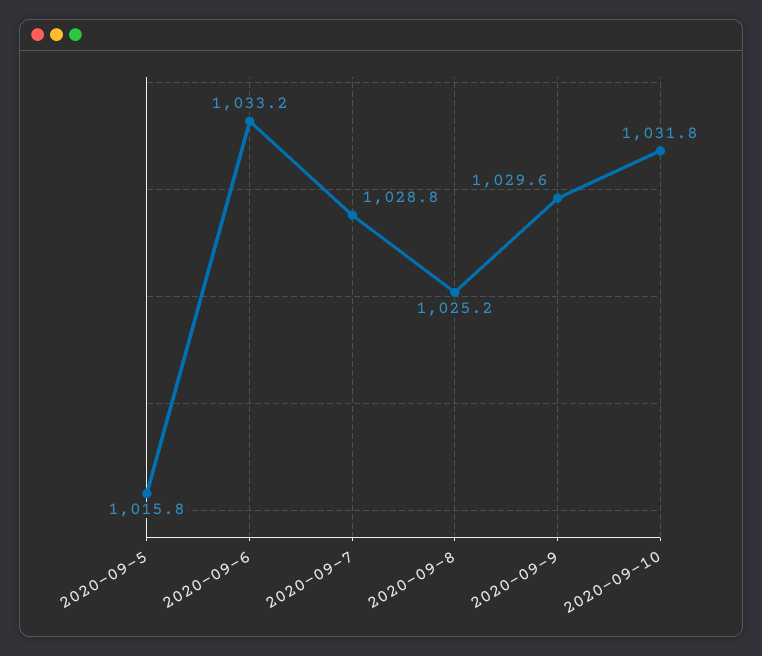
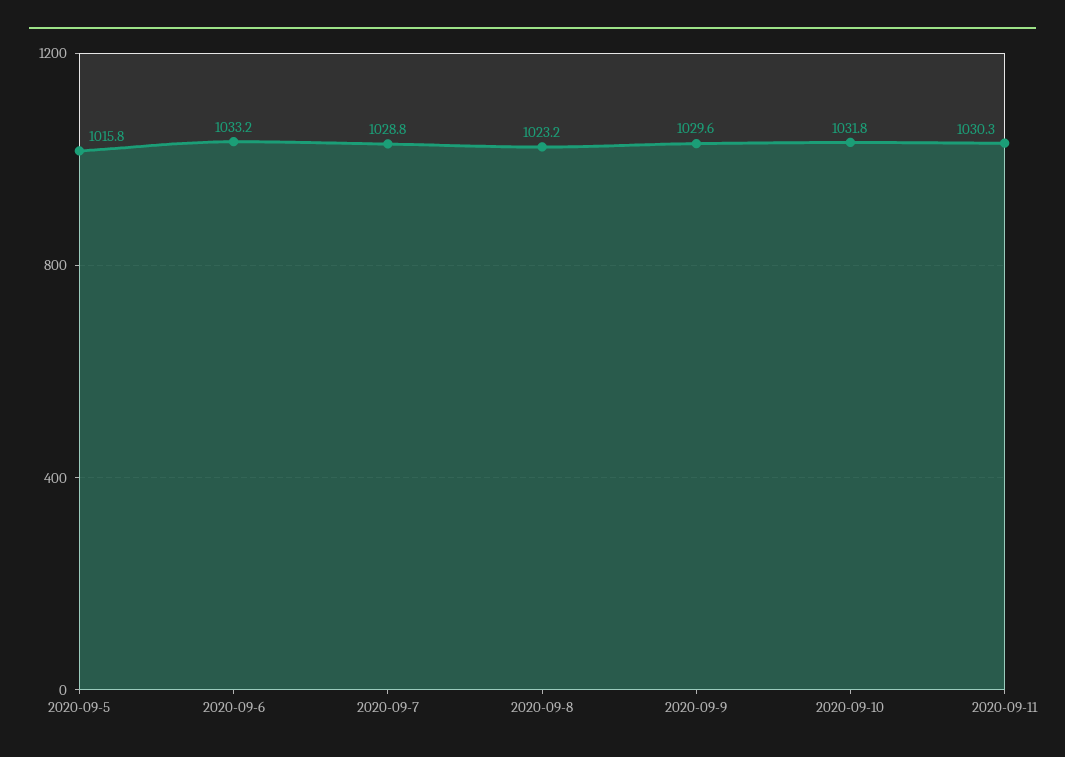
2020-09-8: 1025.2 -> 1023.2
2020-09-11: none -> 1030.3

